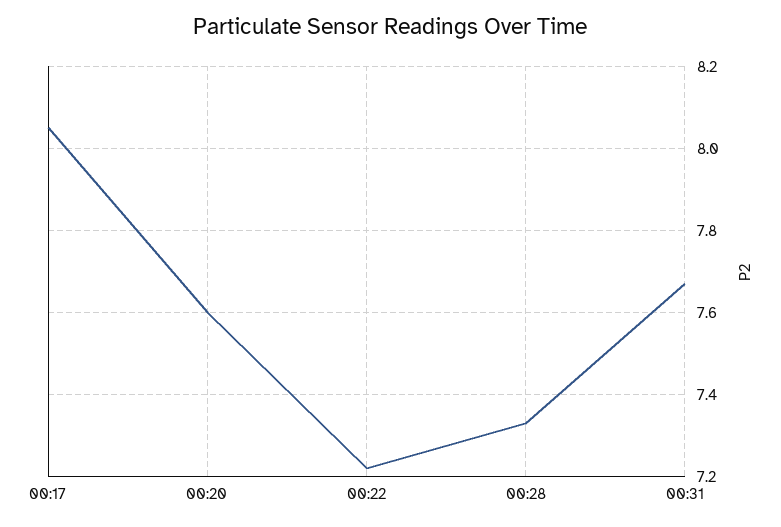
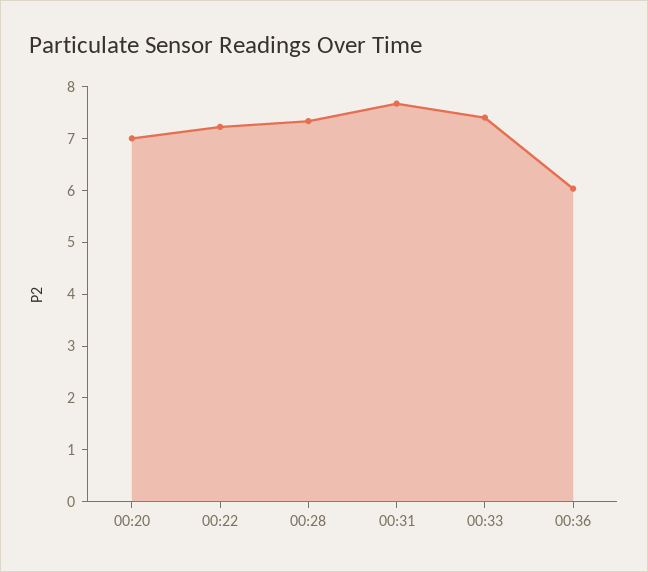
00:17: 8.05 -> none
00:20: 7.6 -> 7
00:33: none -> 7.4
00:36: none -> 6

